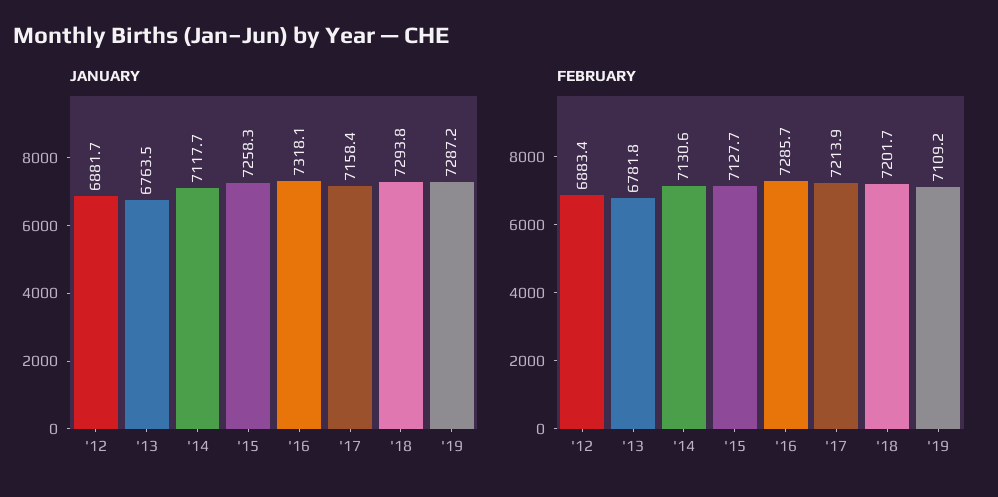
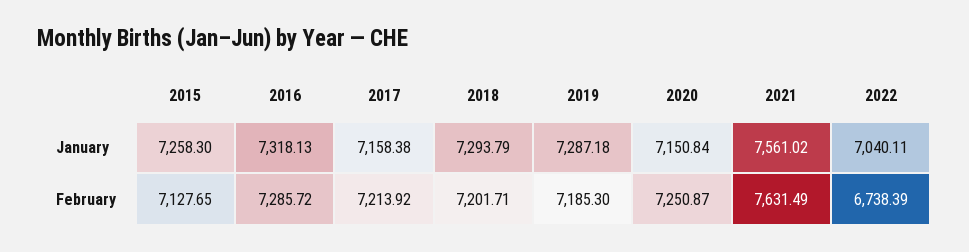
JANUARY, '12: 6881.7 -> none
JANUARY, '13: 6763.5 -> none
JANUARY, '14: 7117.7 -> none
FEBRUARY, '12: 6883.4 -> none
FEBRUARY, '13: 6781.8 -> none
FEBRUARY, '14: 7130.6 -> none
FEBRUARY, '19: 7109.2 -> 7185.3
JANUARY, 2020: none -> 7150.84
JANUARY, 2021: none -> 7561.02
JANUARY, 2022: none -> 7040.11
FEBRUARY, 2020: none -> 7250.87
FEBRUARY, 2021: none -> 7631.49
FEBRUARY, 2022: none -> 6738.39

